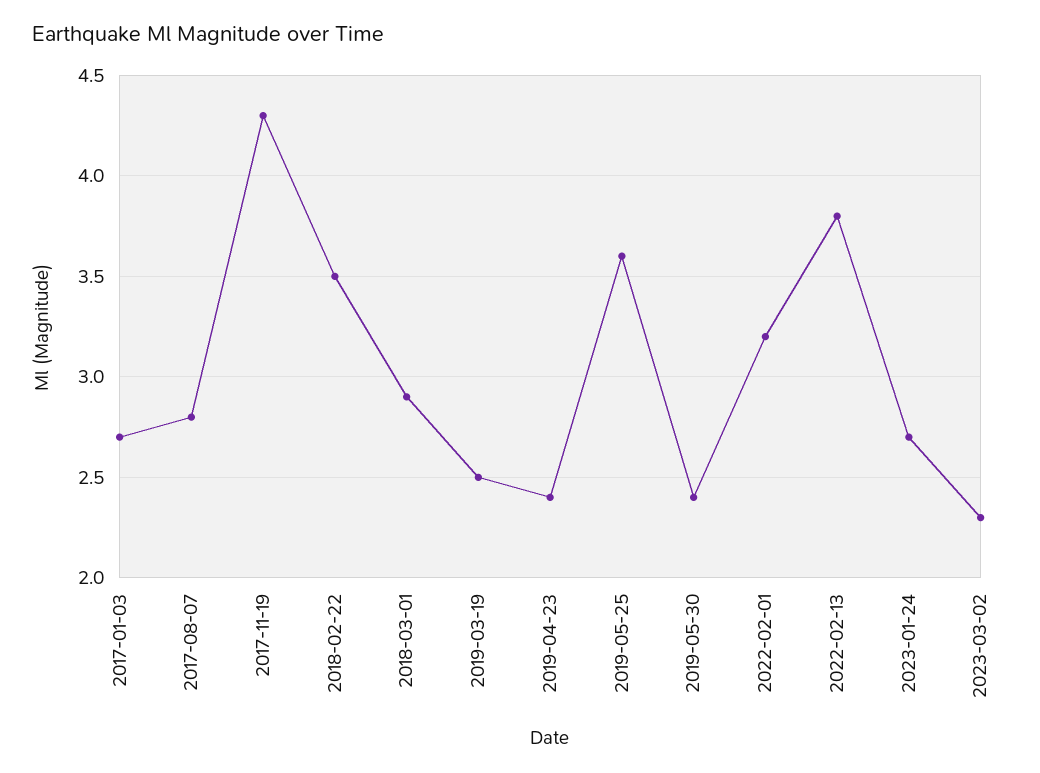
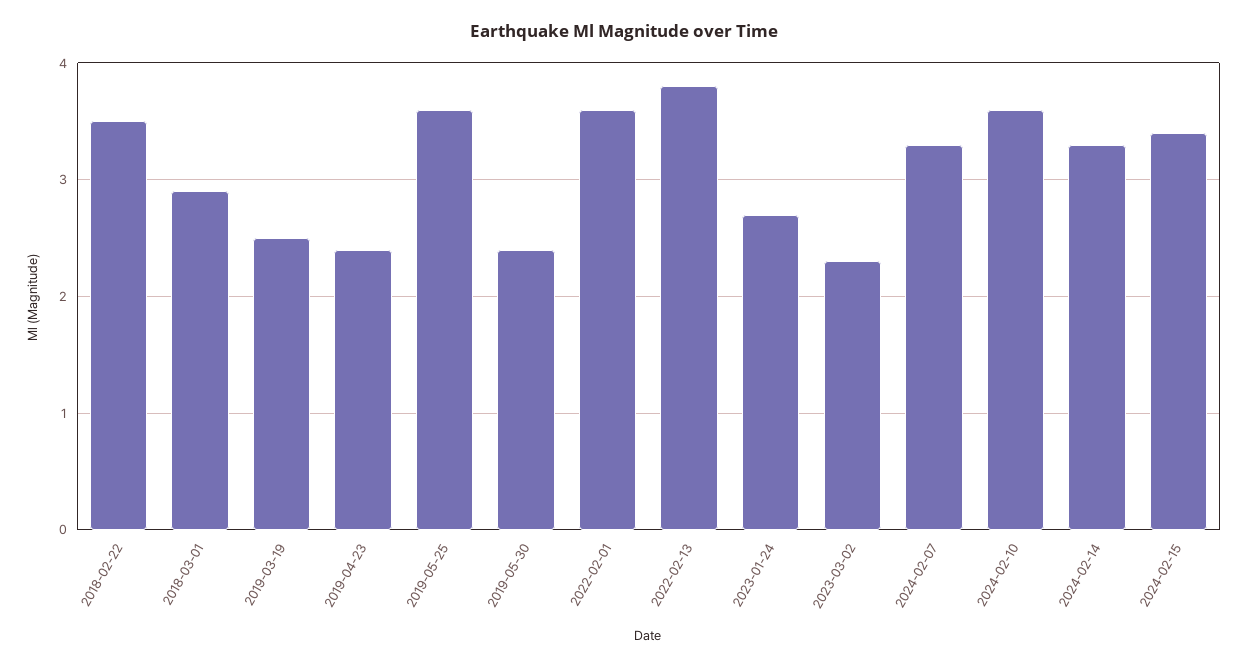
2017-01-03: 2.7 -> none
2017-08-07: 2.8 -> none
2017-11-19: 4.3 -> none
2022-02-01: 3.2 -> 3.6
2024-02-07: none -> 3.3
2024-02-10: none -> 3.6
2024-02-14: none -> 3.3
2024-02-15: none -> 3.4

